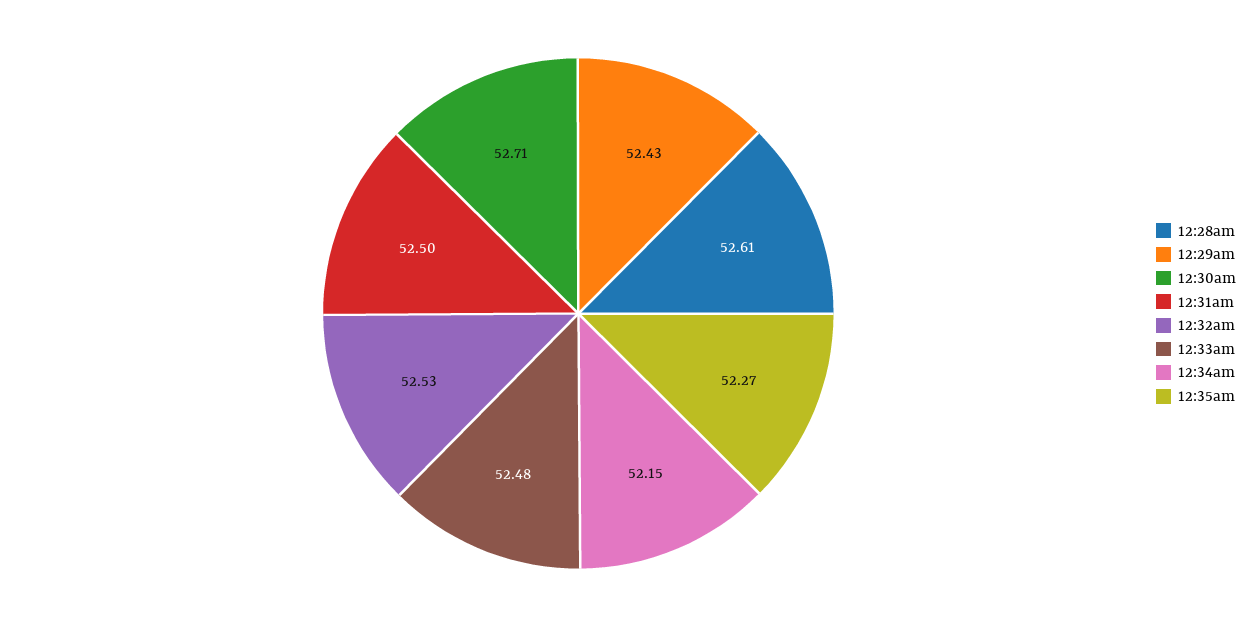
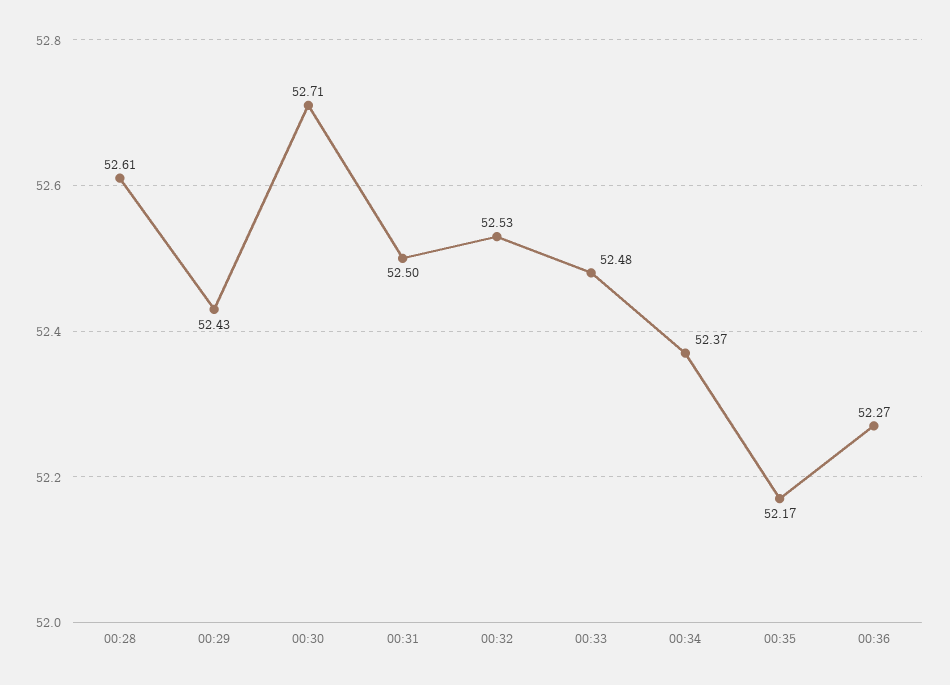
12:34am: 52.15 -> 52.37
12:35am: 52.27 -> 52.17
00:36: none -> 52.27

